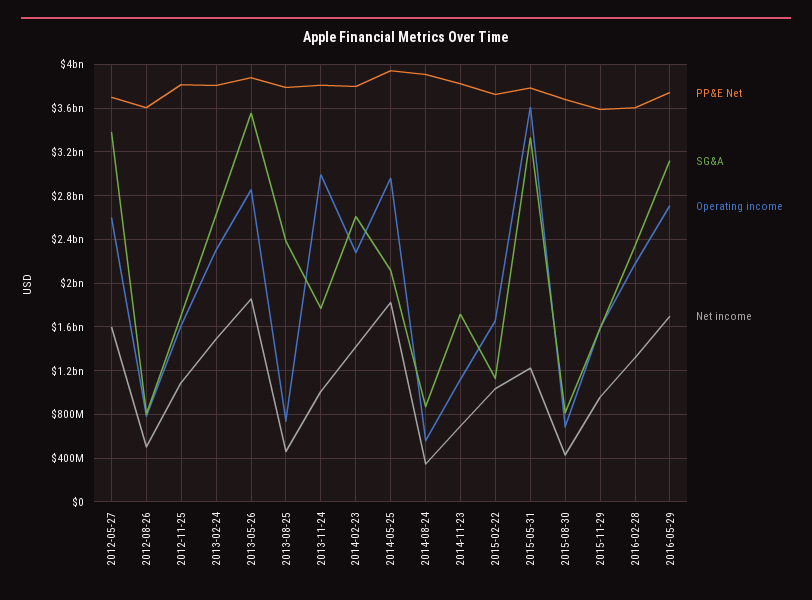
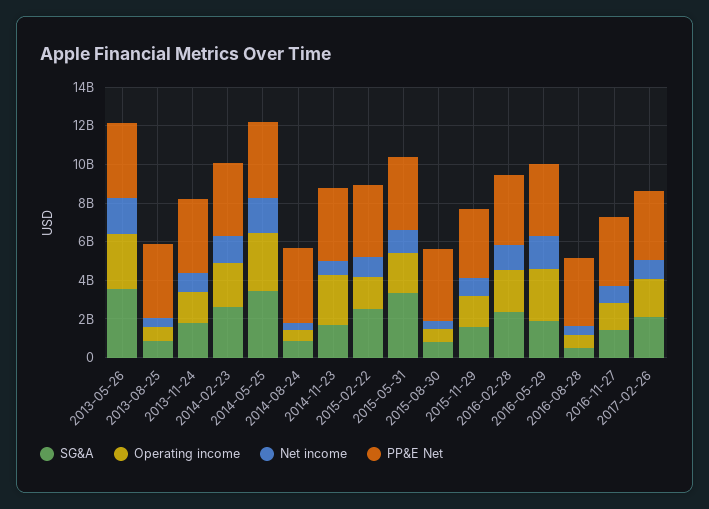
PP&E Net, 2012-05-27: 3700000000 -> none
SG&A, 2012-05-27: 3400000000 -> none
Operating income, 2012-05-27: 2600000000 -> none
Net income, 2012-05-27: 1600000000 -> none
PP&E Net, 2012-08-26: 3600000000 -> none
SG&A, 2012-08-26: 800000000 -> none
Operating income, 2012-08-26: 800000000 -> none
Net income, 2012-08-26: 500000000 -> none
PP&E Net, 2012-11-25: 3800000000 -> none
SG&A, 2012-11-25: 1700000000 -> none
Operating income, 2012-11-25: 1600000000 -> none
Net income, 2012-11-25: 1100000000 -> none
PP&E Net, 2013-02-24: 3800000000 -> none
SG&A, 2013-02-24: 2600000000 -> none
Operating income, 2013-02-24: 2300000000 -> none
Net income, 2013-02-24: 1500000000 -> none
SG&A, 2013-08-25: 2400000000 -> 1000000000
Operating income, 2013-11-24: 3000000000 -> 1500000000
SG&A, 2014-05-25: 2100000000 -> 3500000000
Operating income, 2014-11-23: 1100000000 -> 2500000000
SG&A, 2015-02-22: 1100000000 -> 2500000000
Operating income, 2015-05-31: 3600000000 -> 2000000000
SG&A, 2016-05-29: 3100000000 -> 2000000000
SG&A, 2016-08-28: none -> 500000000
Operating income, 2016-08-28: none -> 500000000
Net income, 2016-08-28: none -> 500000000
PP&E Net, 2016-08-28: none -> 3500000000
SG&A, 2016-11-27: none -> 1500000000
Operating income, 2016-11-27: none -> 1500000000
Net income, 2016-11-27: none -> 1000000000
PP&E Net, 2016-11-27: none -> 3500000000
SG&A, 2017-02-26: none -> 2000000000
Operating income, 2017-02-26: none -> 2000000000
Net income, 2017-02-26: none -> 1000000000
PP&E Net, 2017-02-26: none -> 3500000000

